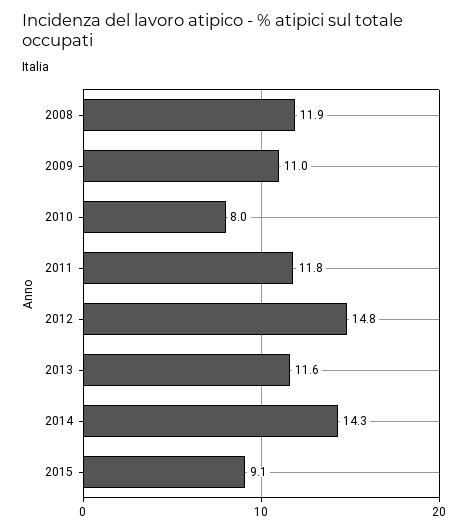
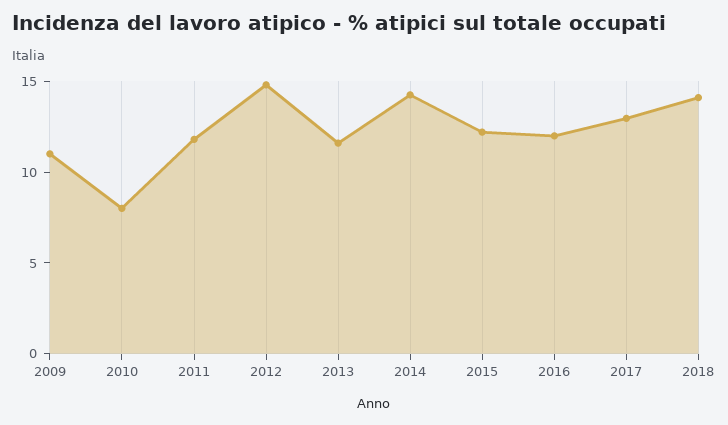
2008: 11.9 -> none
2015: 9.1 -> 12
2016: none -> 12
2017: none -> 13
2018: none -> 14

